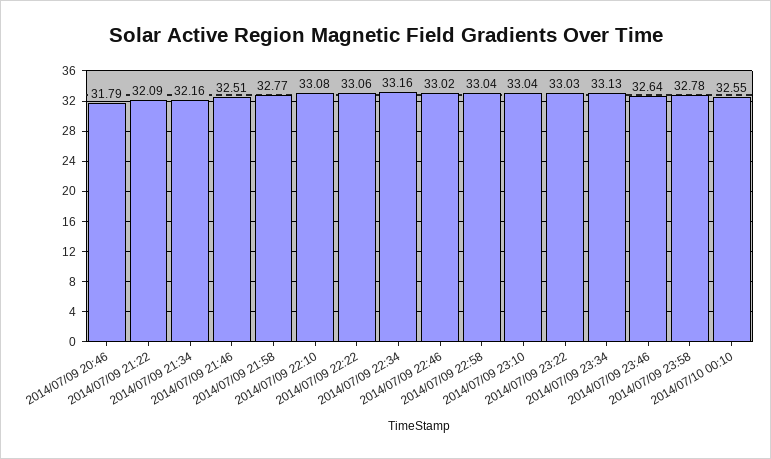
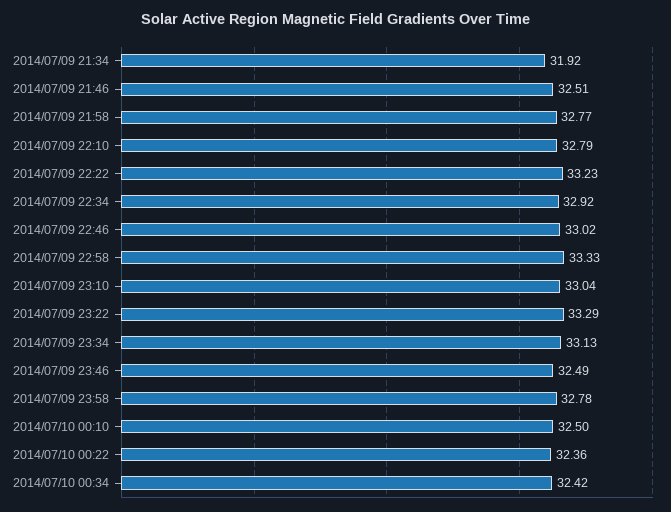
2014/07/09 20:46: 31.79 -> none
2014/07/09 21:22: 32.09 -> none
2014/07/09 21:34: 32.16 -> 31.92
2014/07/09 22:10: 33.08 -> 32.79
2014/07/09 22:22: 33.06 -> 33.23
2014/07/09 22:34: 33.16 -> 32.92
2014/07/09 22:58: 33.04 -> 33.33
2014/07/09 23:22: 33.03 -> 33.29
2014/07/09 23:46: 32.64 -> 32.49
2014/07/10 00:10: 32.55 -> 32.5
2014/07/10 00:22: none -> 32.36
2014/07/10 00:34: none -> 32.42

